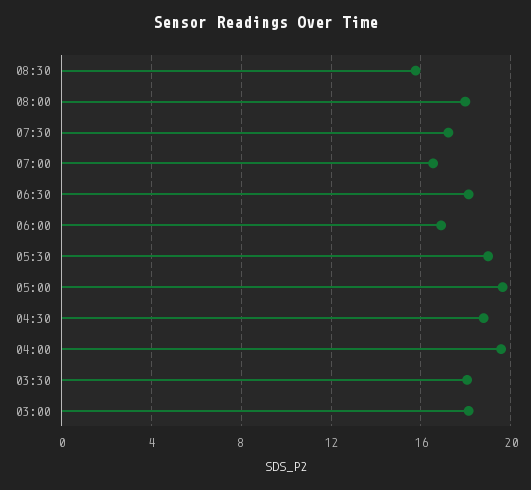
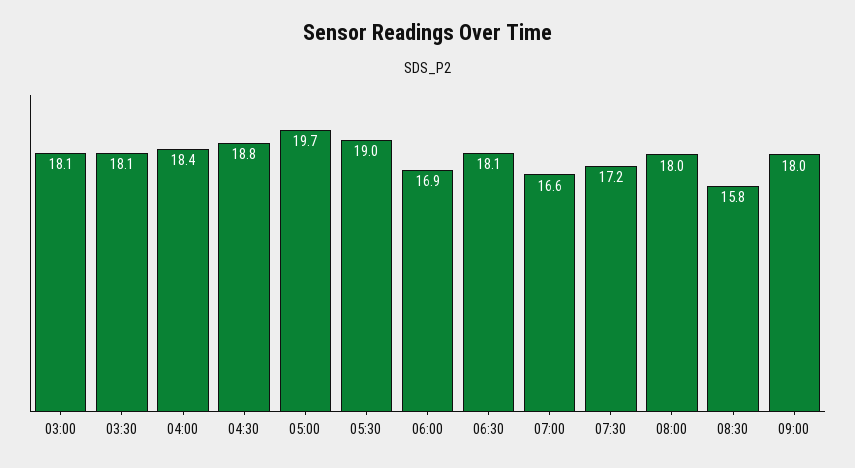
04:00: 19.5 -> 18.4
09:00: none -> 18

